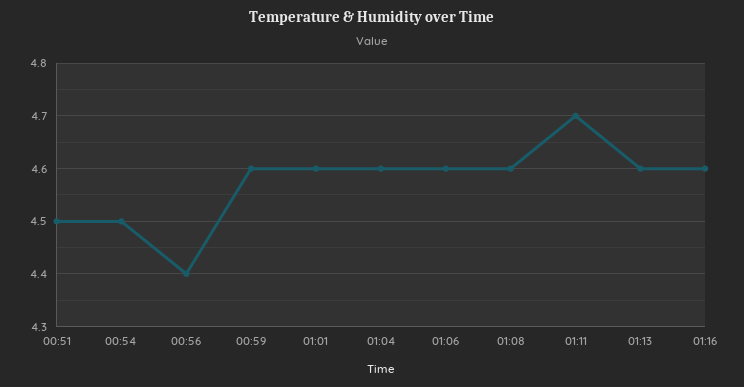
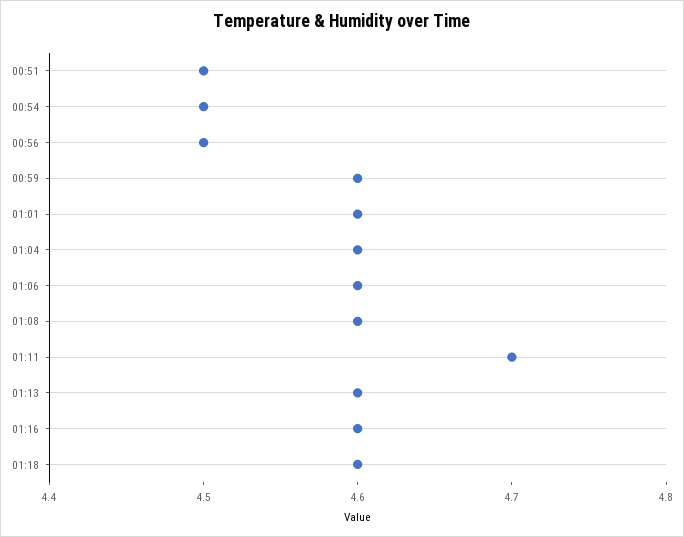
00:56: 4.4 -> 4.5
01:18: none -> 4.6

